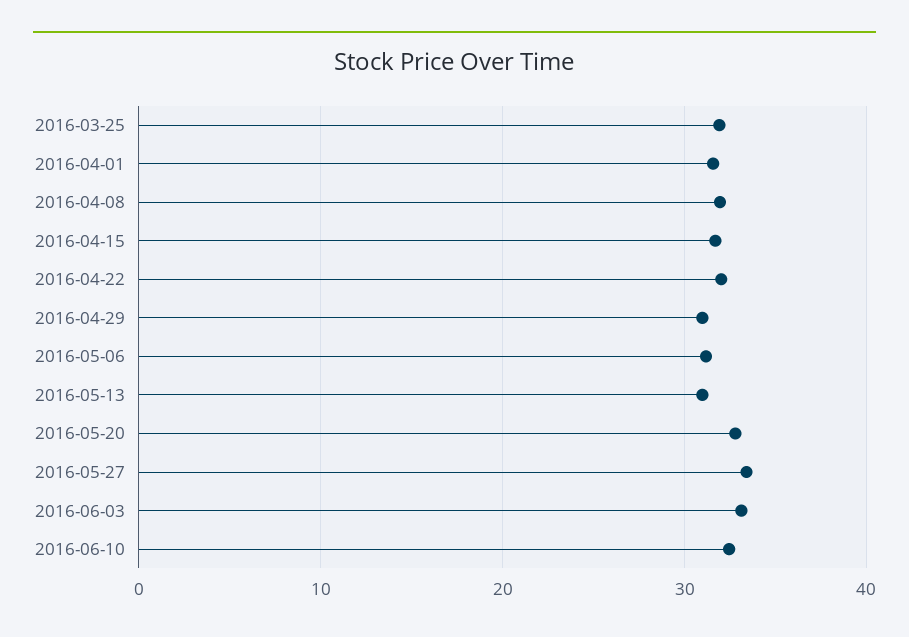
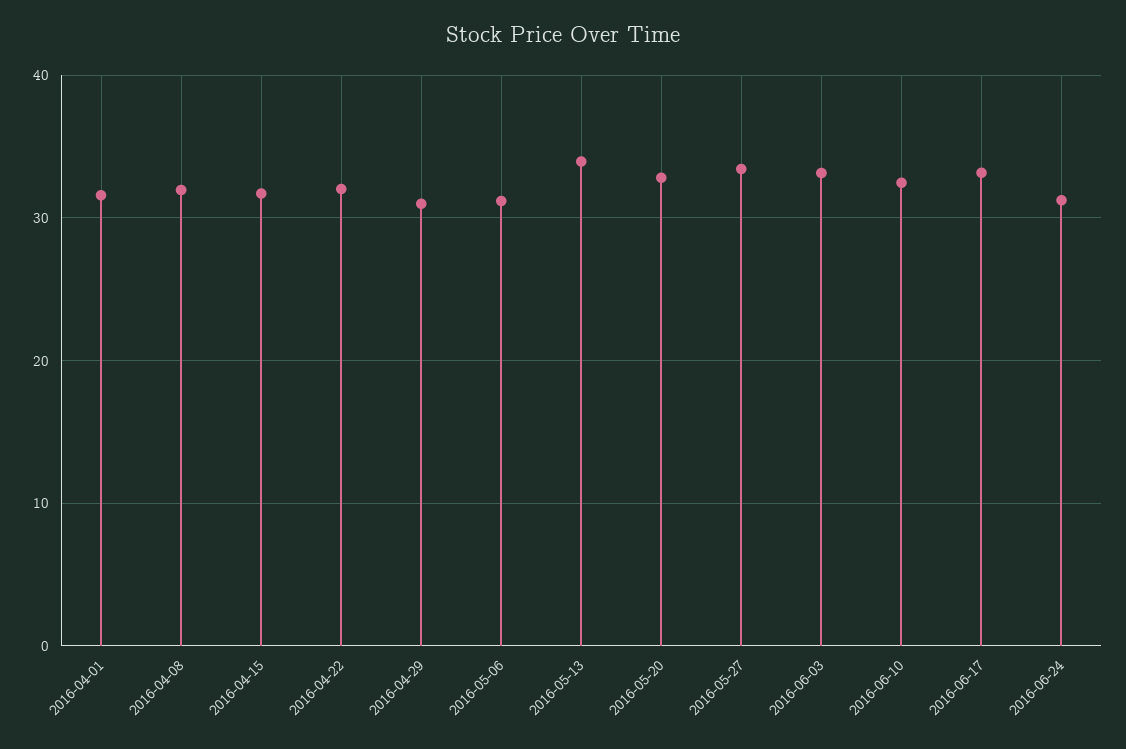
2016-03-25: 32 -> none
2016-05-13: 31 -> 34
2016-06-17: none -> 33
2016-06-24: none -> 31

